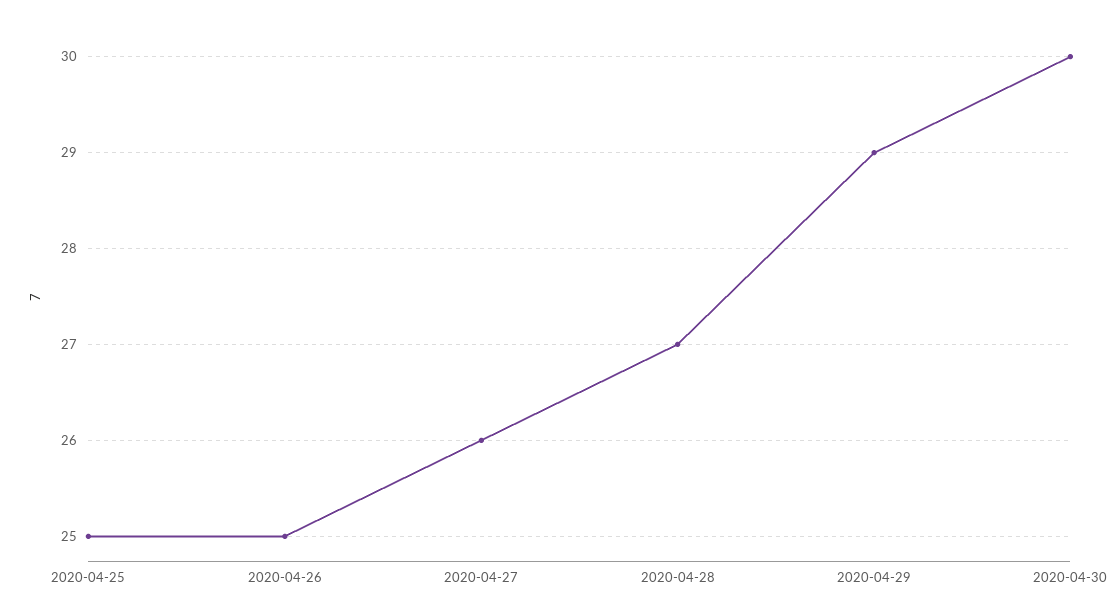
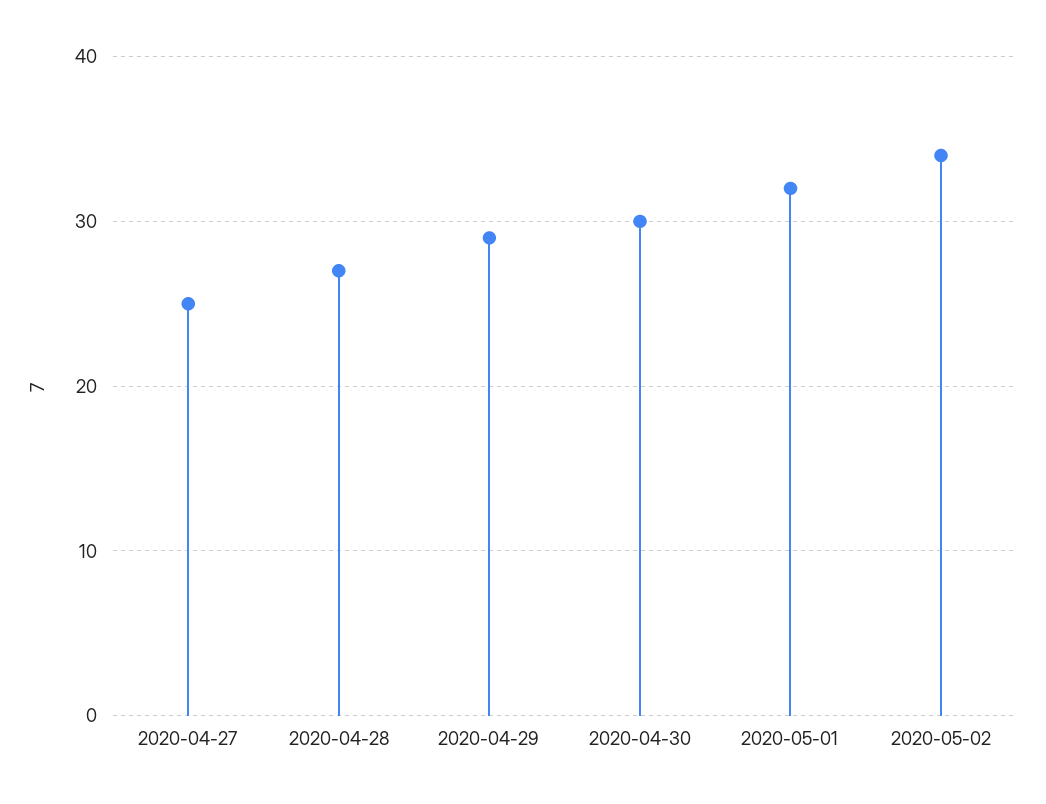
2020-04-25: 25 -> none
2020-04-26: 25 -> none
2020-04-27: 26 -> 25
2020-05-01: none -> 32
2020-05-02: none -> 34

